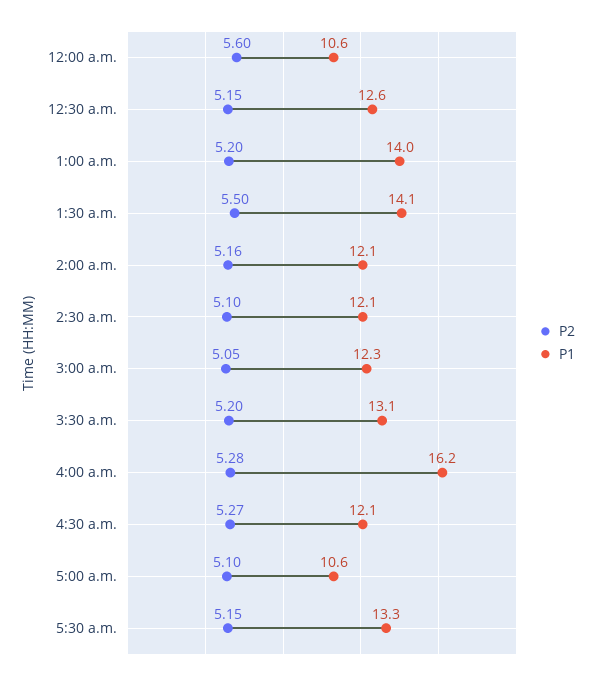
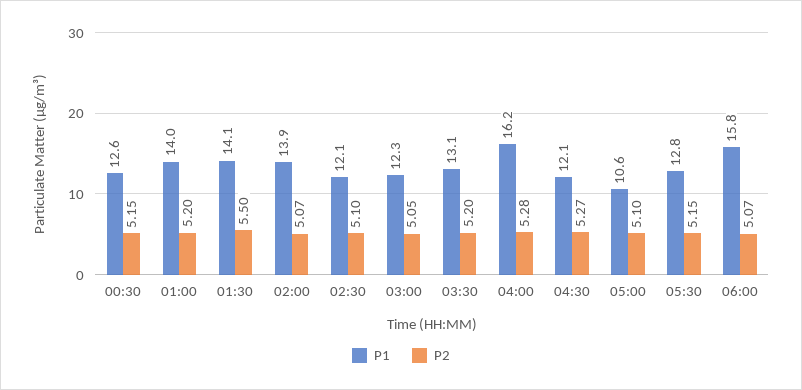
P2, 12:00 a.m.: 5.6 -> none
P1, 12:00 a.m.: 10.6 -> none
P2, 2:00 a.m.: 5.16 -> 5.07
P1, 2:00 a.m.: 12.1 -> 13.9
P1, 5:30 a.m.: 13.3 -> 12.8
P1, 06:00: none -> 15.8
P2, 06:00: none -> 5.07

